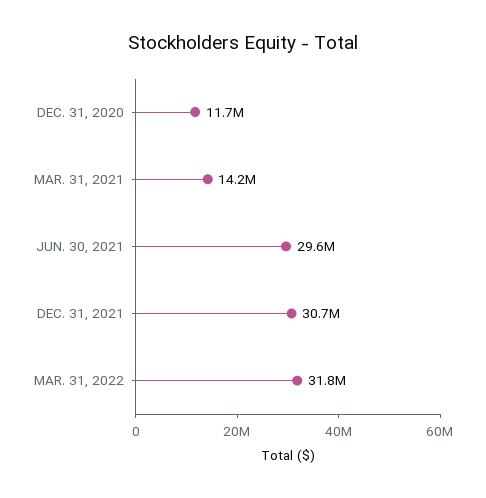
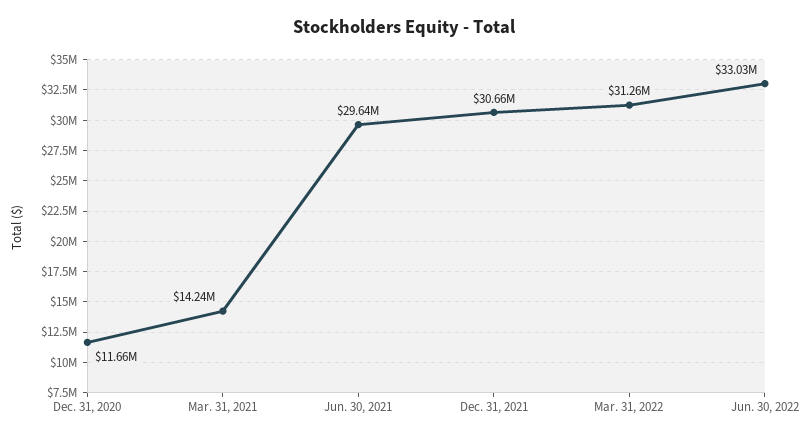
MAR. 31, 2022: 31800000 -> 31260000
Jun. 30, 2022: none -> 33030000

